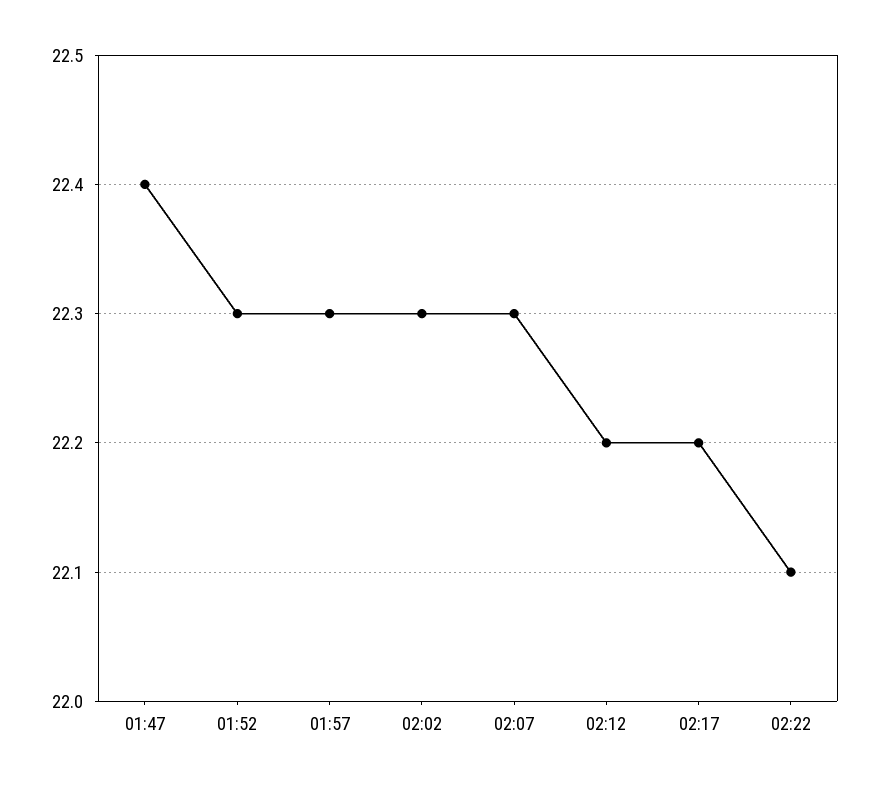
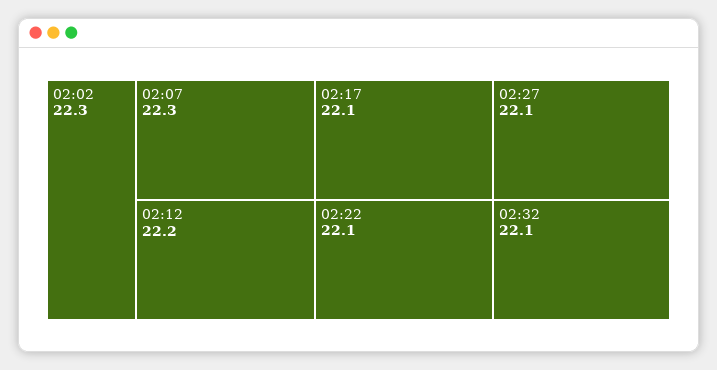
01:47: 22.4 -> none
01:52: 22.3 -> none
01:57: 22.3 -> none
02:17: 22.2 -> 22.1
02:27: none -> 22.1
02:32: none -> 22.1

